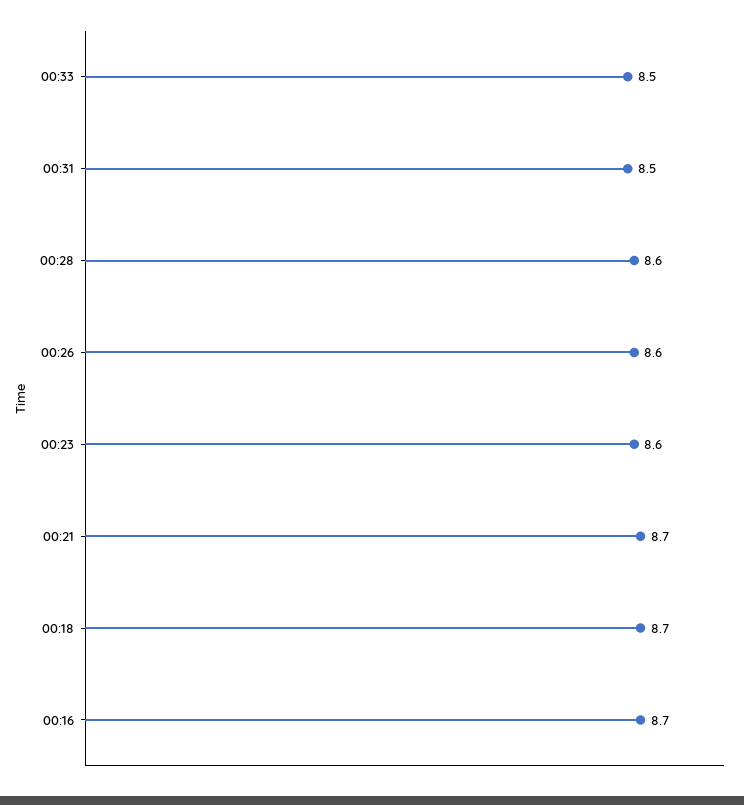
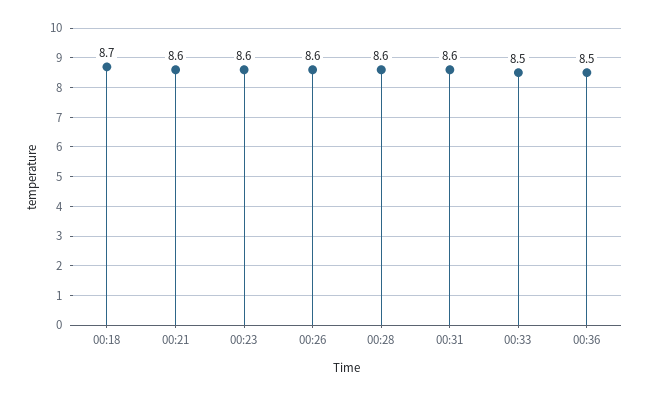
00:31: 8.5 -> 8.6
00:21: 8.7 -> 8.6
00:16: 8.7 -> none
00:36: none -> 8.5

